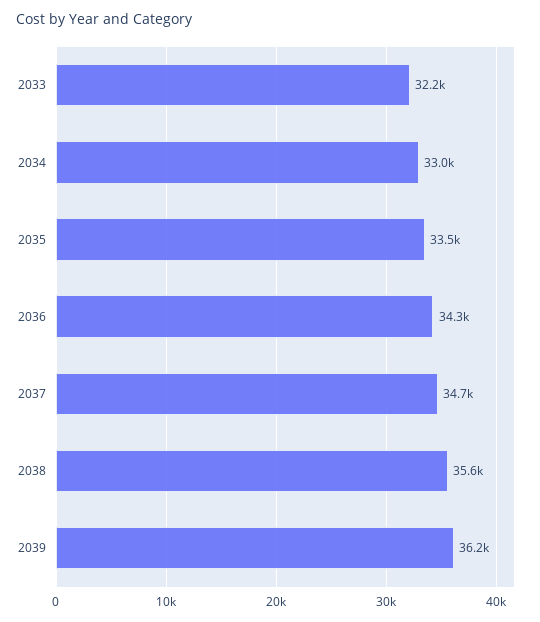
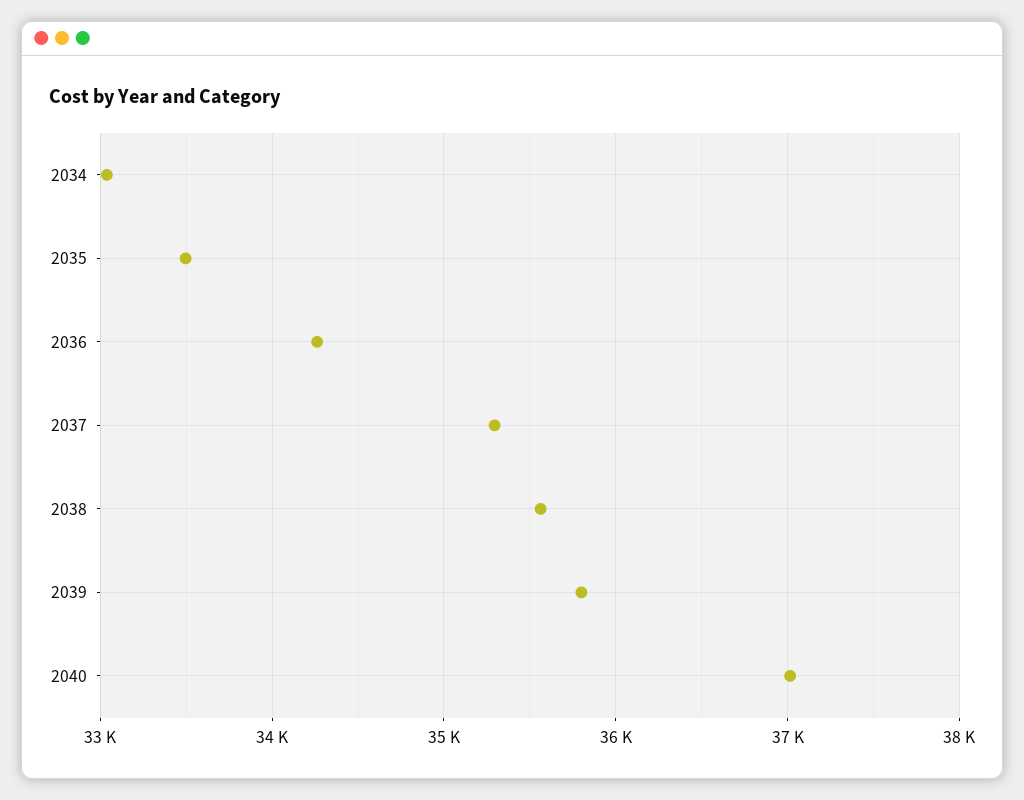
2033: 32200 -> none
2037: 34700 -> 35300
2039: 36200 -> 35800
2040: none -> 37000

